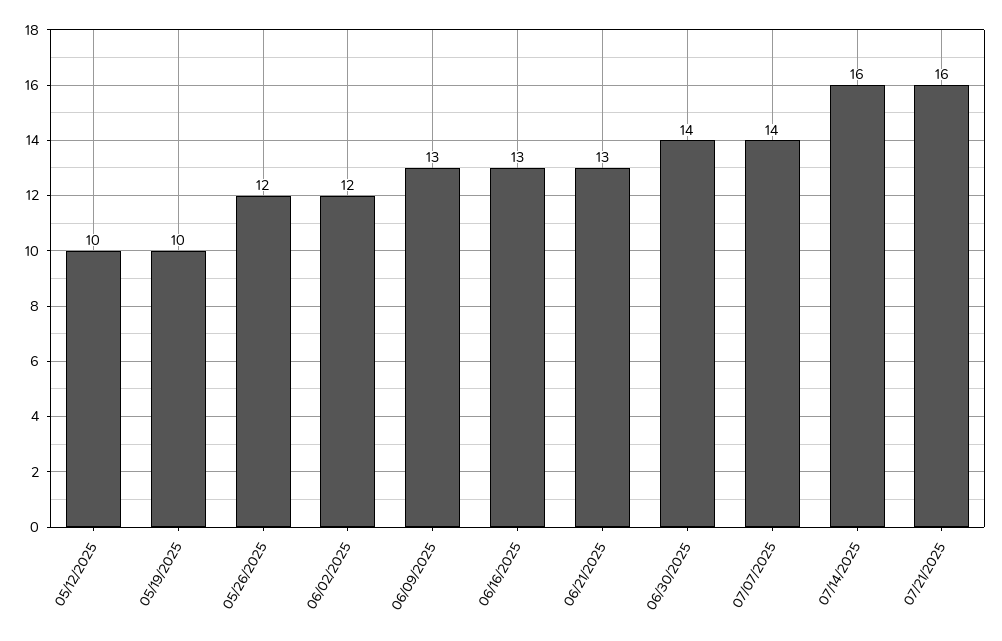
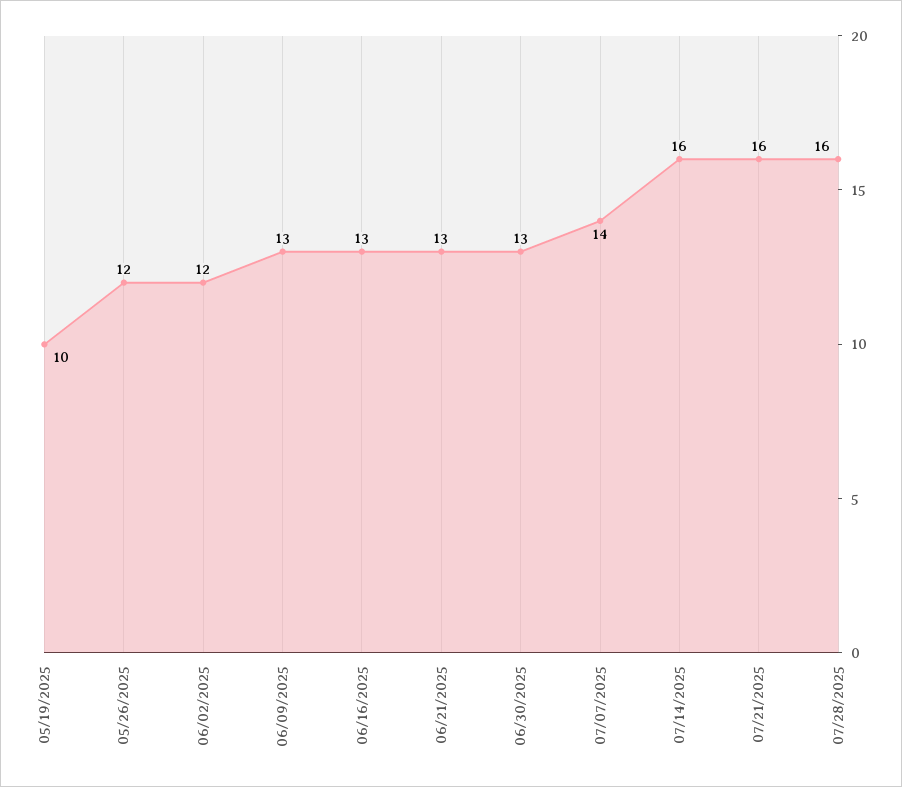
05/12/2025: 10 -> none
06/30/2025: 14 -> 13
07/28/2025: none -> 16

